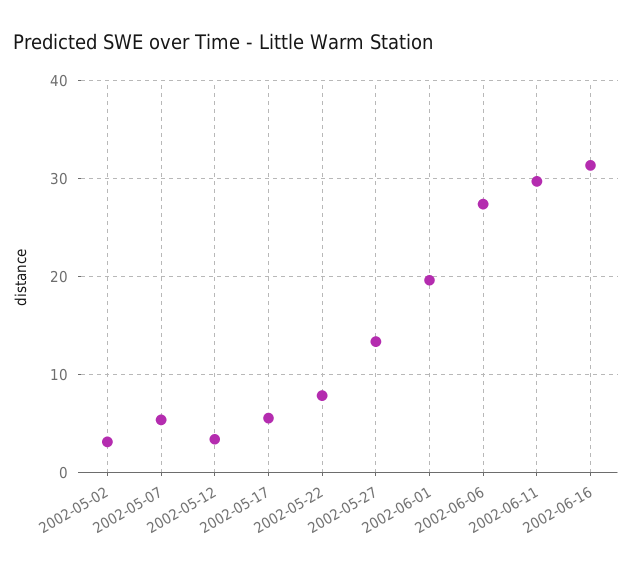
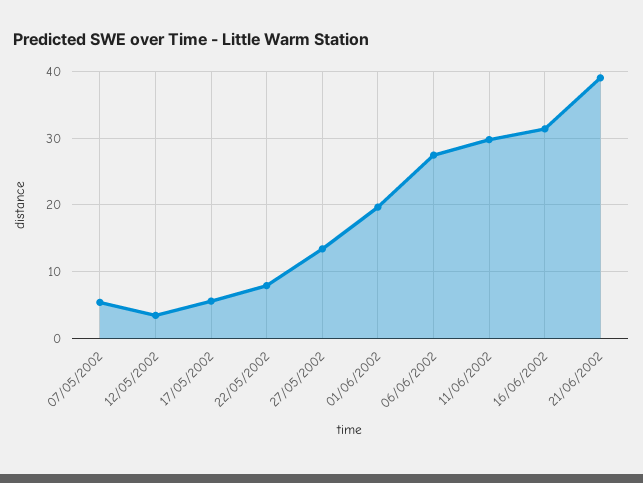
2002-05-02: 3 -> none
21/06/2002: none -> 39

